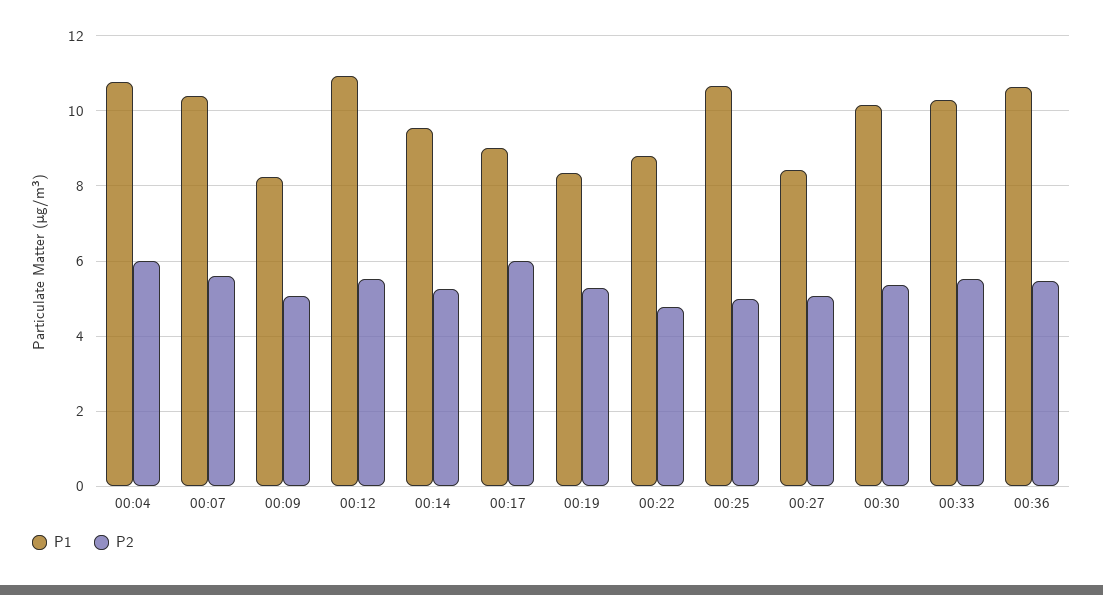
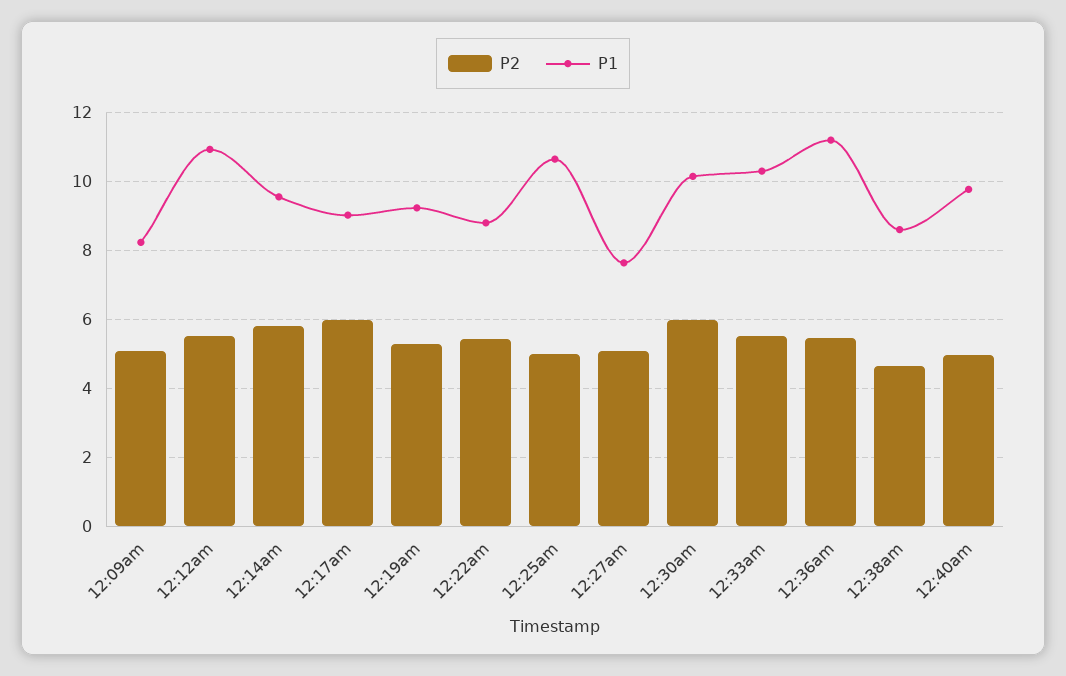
P1, 00:04: 10.8 -> none
P2, 00:04: 6 -> none
P1, 00:07: 10.4 -> none
P2, 00:07: 5.6 -> none
P2, 00:14: 5.2 -> 5.8
P1, 00:19: 8.4 -> 9.2
P2, 00:22: 4.8 -> 5.4
P1, 00:27: 8.4 -> 7.6
P2, 00:30: 5.4 -> 6
P1, 00:36: 10.6 -> 11.2
P2, 12:38am: none -> 4.6
P1, 12:38am: none -> 8.6
P2, 12:40am: none -> 5
P1, 12:40am: none -> 9.8

